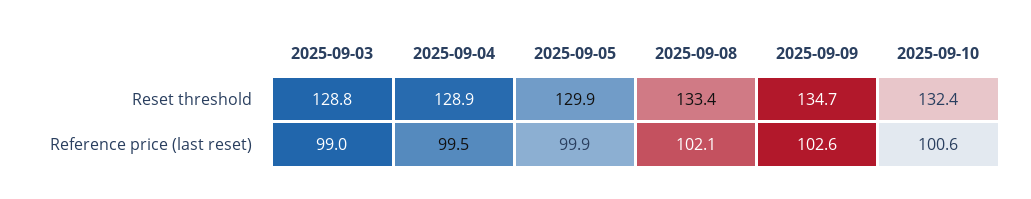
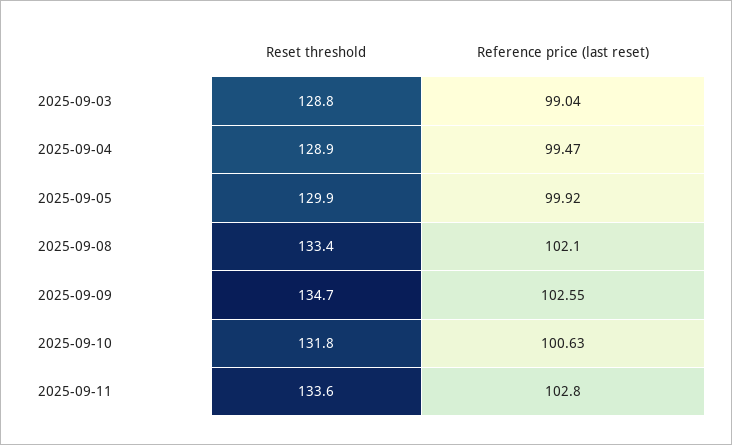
2025-09-10, Reset threshold: 132.4 -> 131.8
2025-09-11, Reset threshold: none -> 133.6
2025-09-11, Reference price (last reset): none -> 102.8

